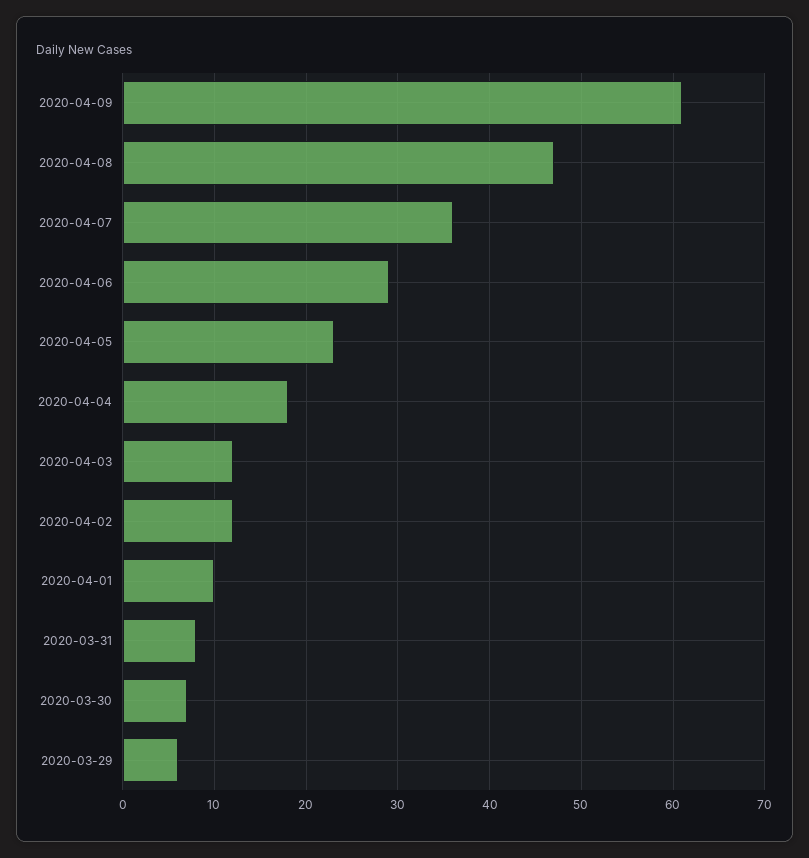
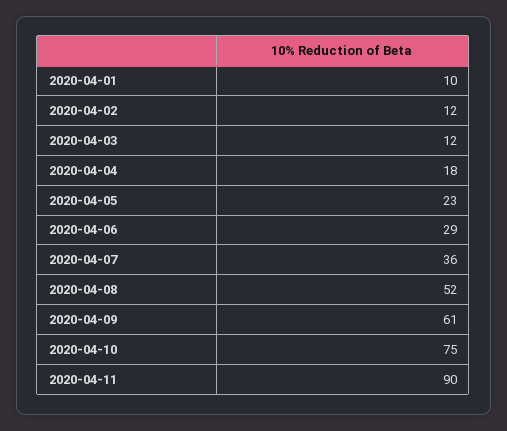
2020-04-08: 47 -> 52
2020-03-31: 8 -> none
2020-03-30: 7 -> none
2020-03-29: 6 -> none
2020-04-10: none -> 75
2020-04-11: none -> 90

